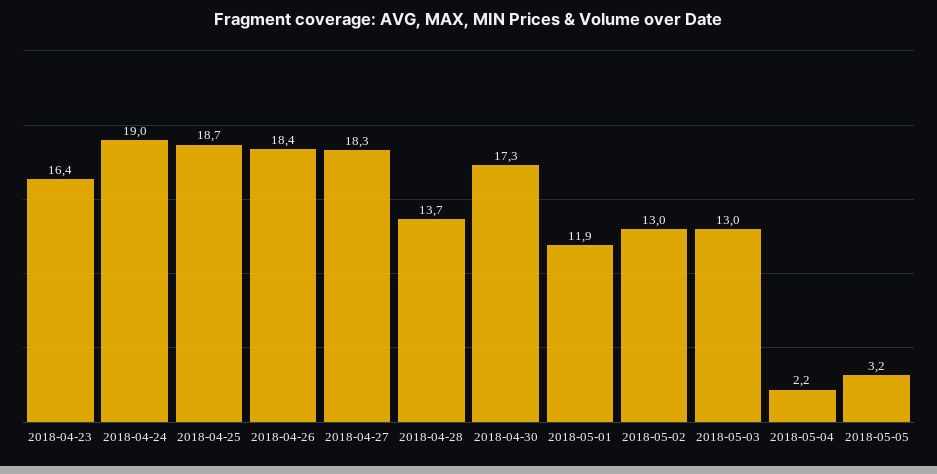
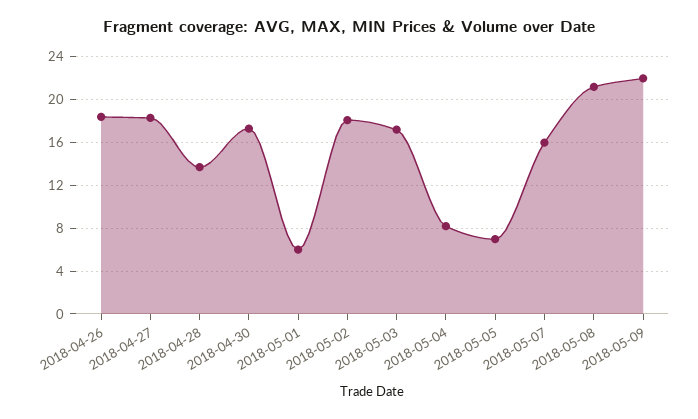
2018-04-23: 16.4 -> none
2018-04-24: 19 -> none
2018-04-25: 18.7 -> none
2018-05-01: 11.9 -> 6
2018-05-02: 13 -> 18
2018-05-03: 13 -> 17
2018-05-04: 2.2 -> 8
2018-05-05: 3.2 -> 7
2018-05-07: none -> 16
2018-05-08: none -> 21
2018-05-09: none -> 22

